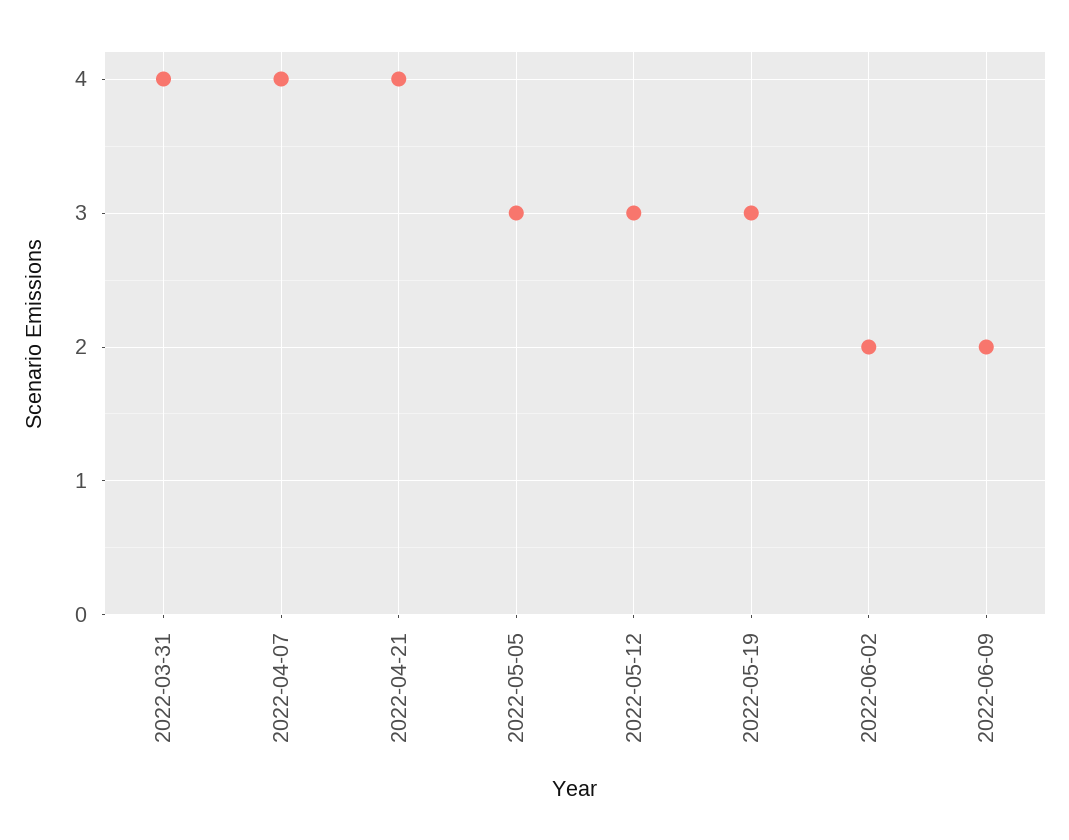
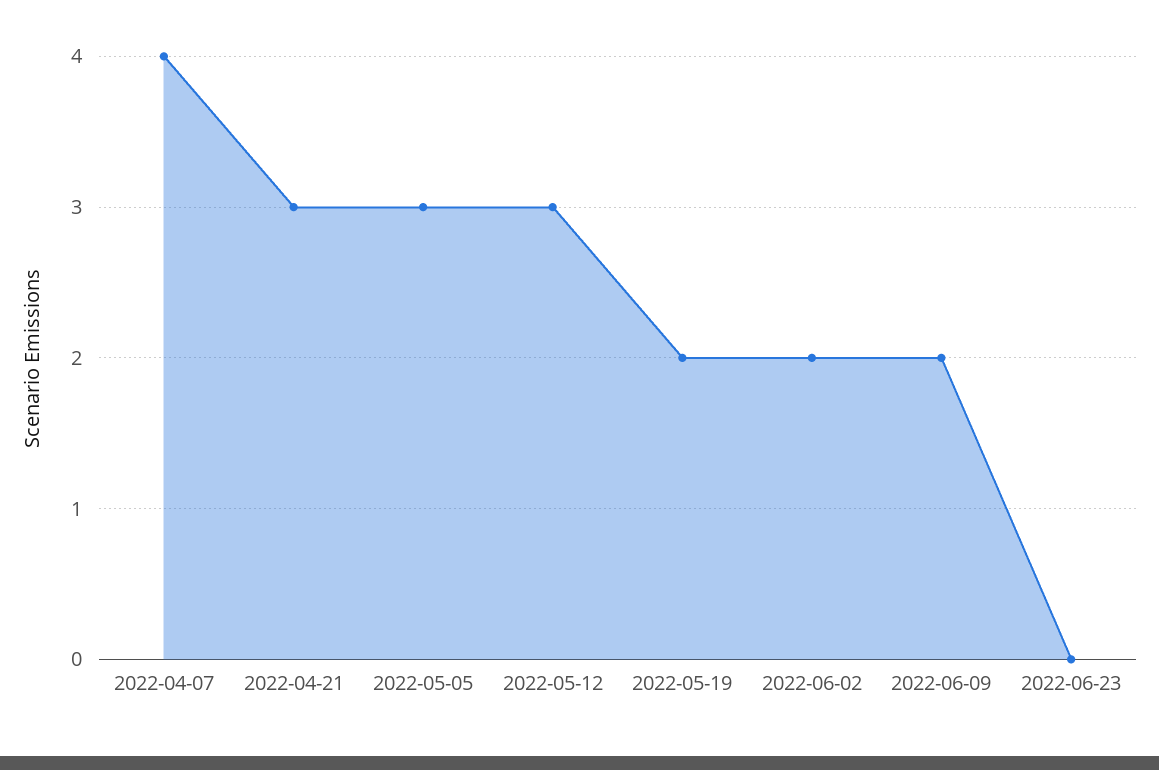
2022-03-31: 4 -> none
2022-04-21: 4 -> 3
2022-05-19: 3 -> 2
2022-06-23: none -> 0

